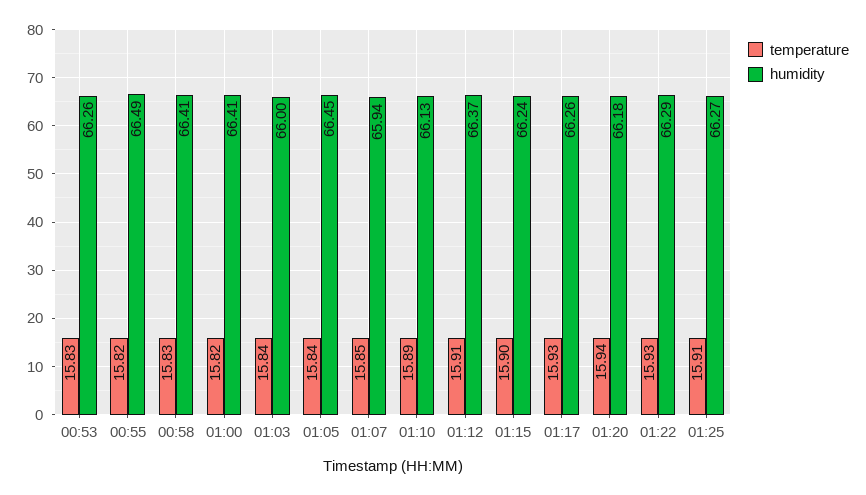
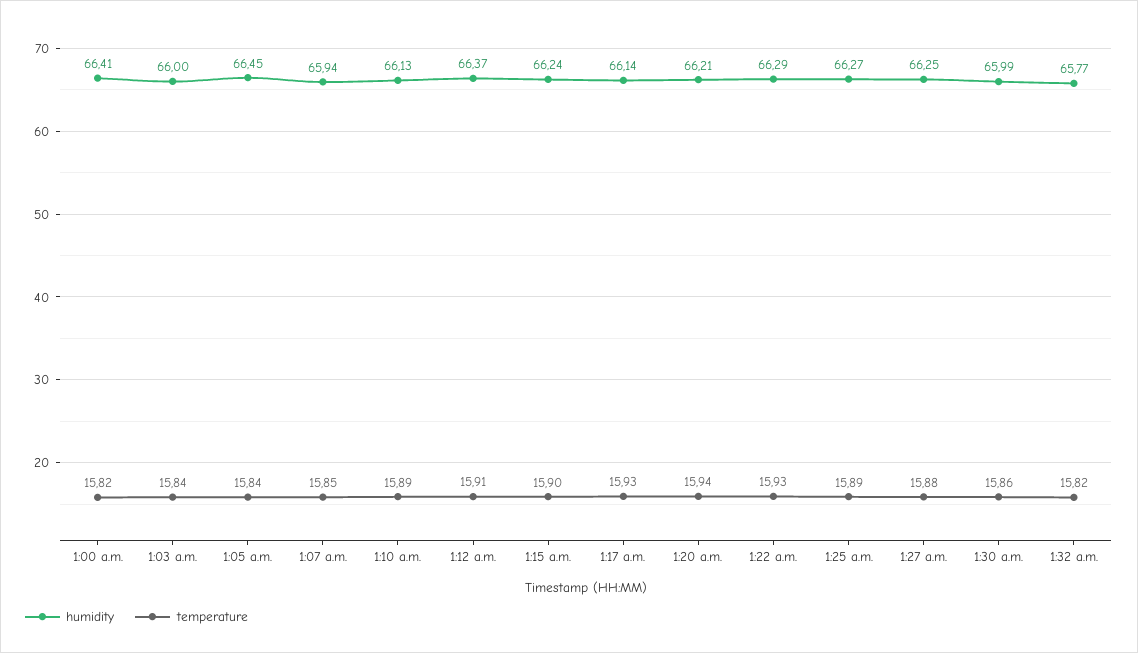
temperature, 00:53: 15.83 -> none
humidity, 00:53: 66.26 -> none
temperature, 00:55: 15.82 -> none
humidity, 00:55: 66.49 -> none
temperature, 00:58: 15.83 -> none
humidity, 00:58: 66.41 -> none
humidity, 01:17: 66.26 -> 66.14
humidity, 01:20: 66.18 -> 66.21
temperature, 01:25: 15.91 -> 15.89
humidity, 1:27 a.m.: none -> 66.25
temperature, 1:27 a.m.: none -> 15.88
humidity, 1:30 a.m.: none -> 65.99
temperature, 1:30 a.m.: none -> 15.86
humidity, 1:32 a.m.: none -> 65.77
temperature, 1:32 a.m.: none -> 15.82

